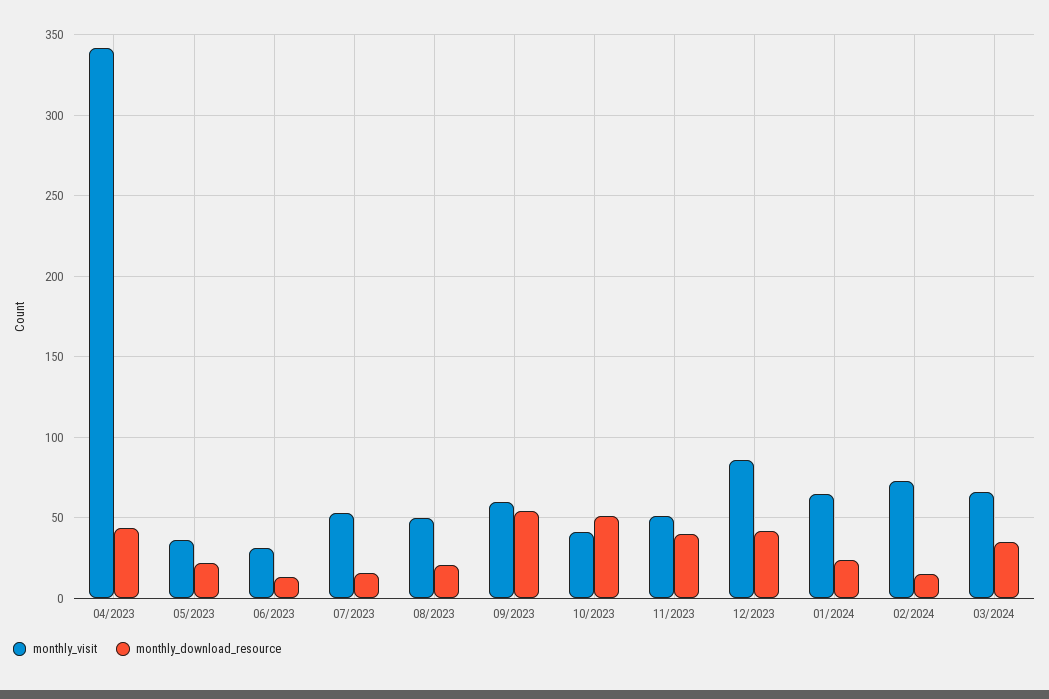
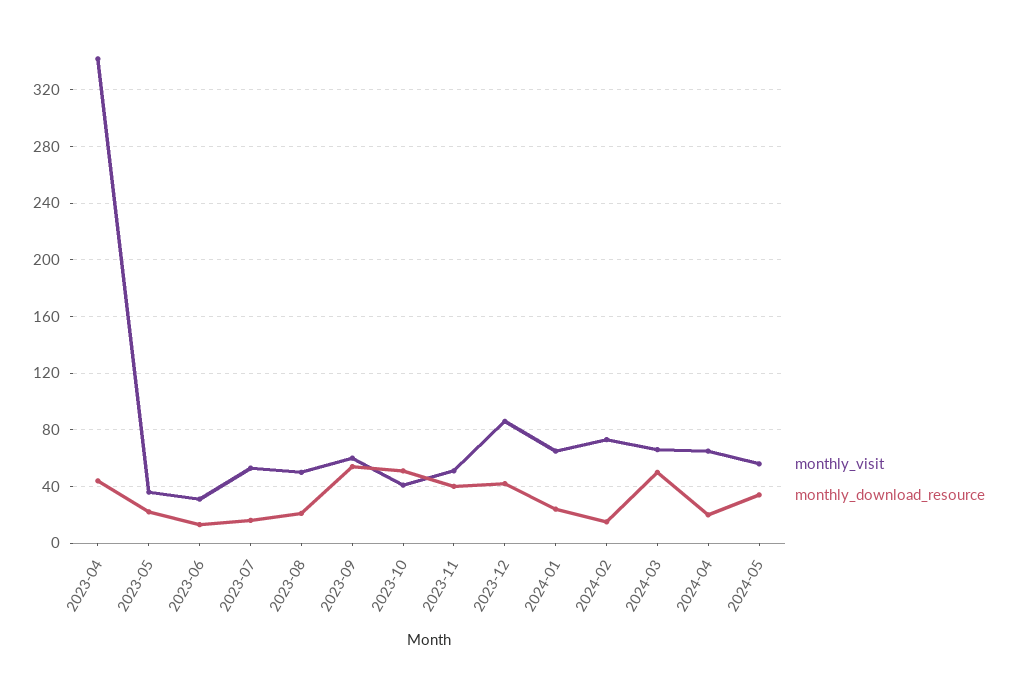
monthly_download_resource, 03/2024: 35 -> 50
monthly_visit, 2024-04: none -> 65
monthly_download_resource, 2024-04: none -> 20
monthly_visit, 2024-05: none -> 55
monthly_download_resource, 2024-05: none -> 35

